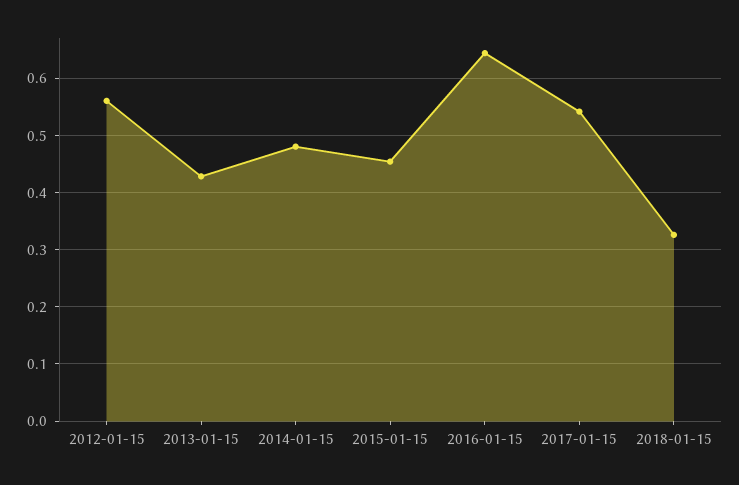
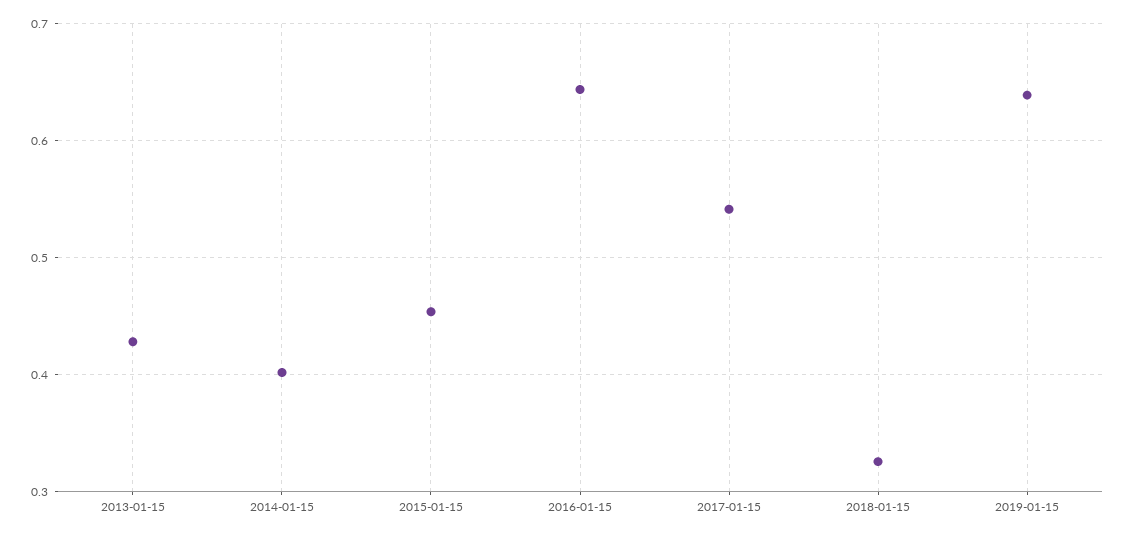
2012-01-15: 0.56 -> none
2014-01-15: 0.48 -> 0.4
2019-01-15: none -> 0.64

